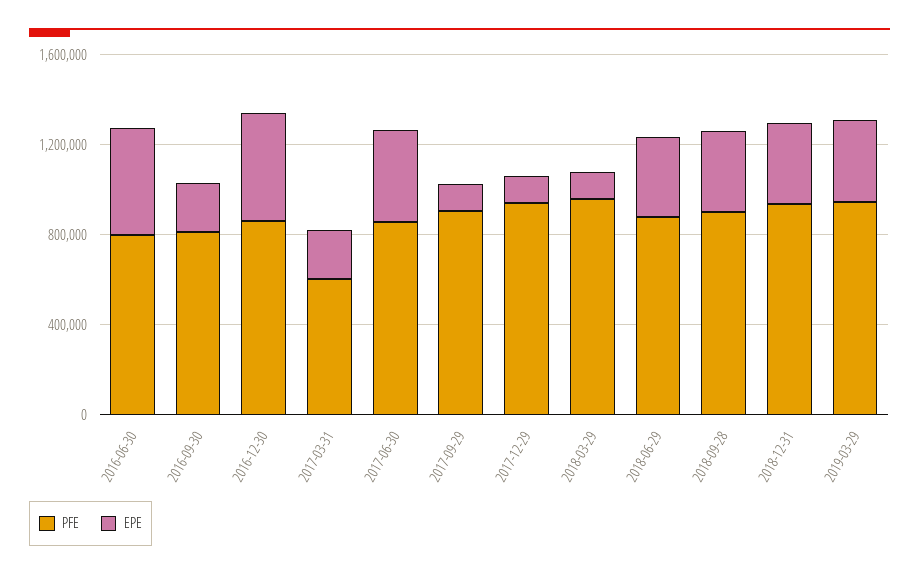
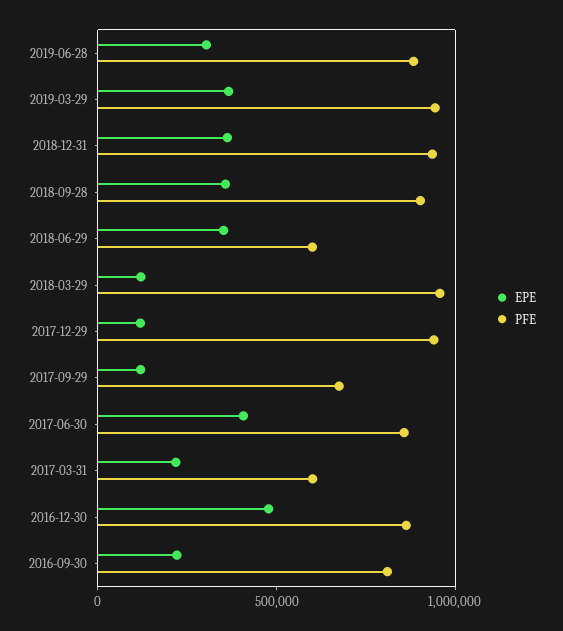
PFE, 2016-06-30: 800000 -> none
EPE, 2016-06-30: 500000 -> none
PFE, 2017-09-29: 900000 -> 700000
PFE, 2018-06-29: 900000 -> 600000
EPE, 2019-06-28: none -> 300000
PFE, 2019-06-28: none -> 900000

